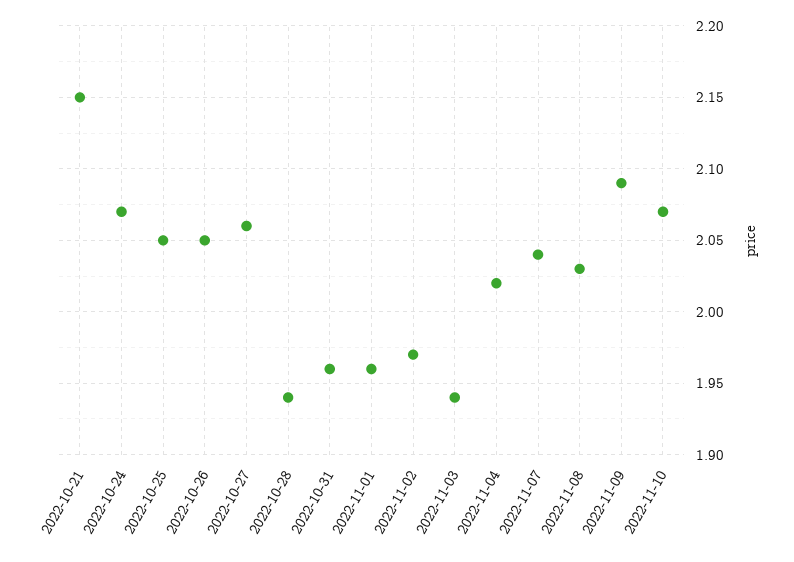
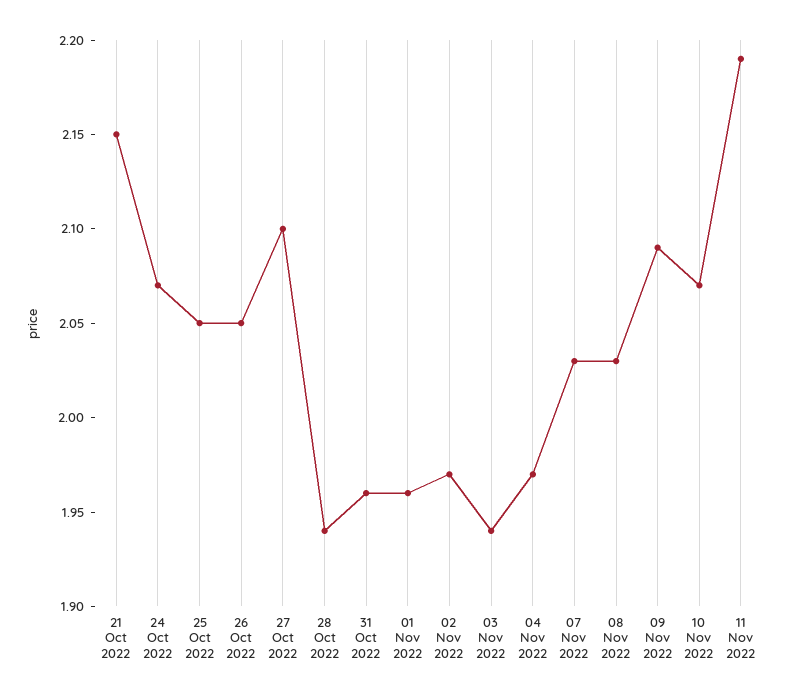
2022-10-27: 2.06 -> 2.1
2022-11-04: 2.02 -> 1.97
2022-11-07: 2.04 -> 2.03
11 Nov 2022: none -> 2.19

